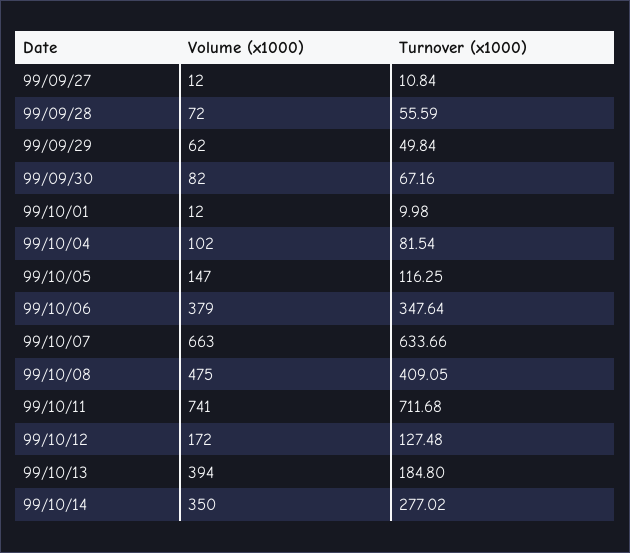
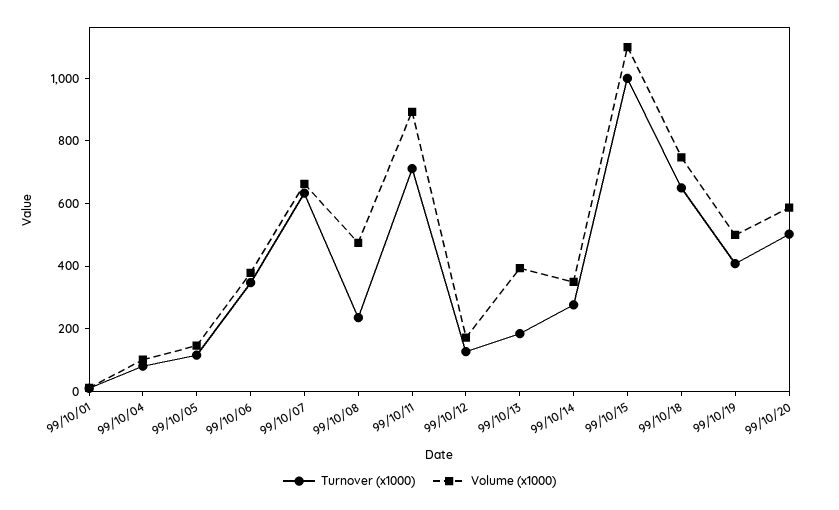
Volume (x1000), 99/09/27: 12 -> none
Turnover (x1000), 99/09/27: 10.84 -> none
Volume (x1000), 99/09/28: 72 -> none
Turnover (x1000), 99/09/28: 55.59 -> none
Volume (x1000), 99/09/29: 62 -> none
Turnover (x1000), 99/09/29: 49.84 -> none
Volume (x1000), 99/09/30: 82 -> none
Turnover (x1000), 99/09/30: 67.16 -> none
Turnover (x1000), 99/10/08: 409.05 -> 250
Volume (x1000), 99/10/11: 741 -> 900
Turnover (x1000), 99/10/15: none -> 1000
Volume (x1000), 99/10/15: none -> 1100
Turnover (x1000), 99/10/18: none -> 650
Volume (x1000), 99/10/18: none -> 750
Turnover (x1000), 99/10/19: none -> 400
Volume (x1000), 99/10/19: none -> 500
Turnover (x1000), 99/10/20: none -> 500
Volume (x1000), 99/10/20: none -> 600

